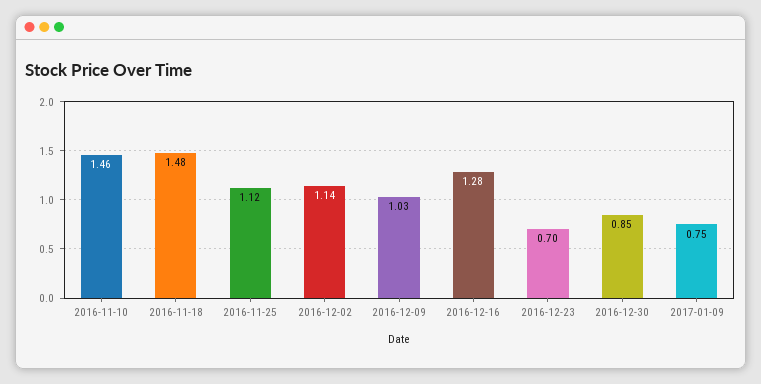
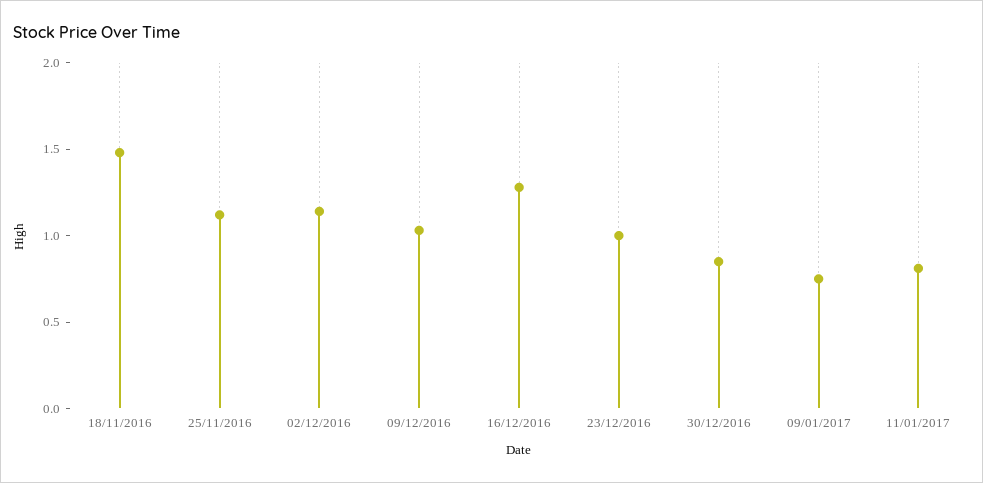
2016-11-10: 1.46 -> none
2016-12-23: 0.7 -> 1
11/01/2017: none -> 0.8

